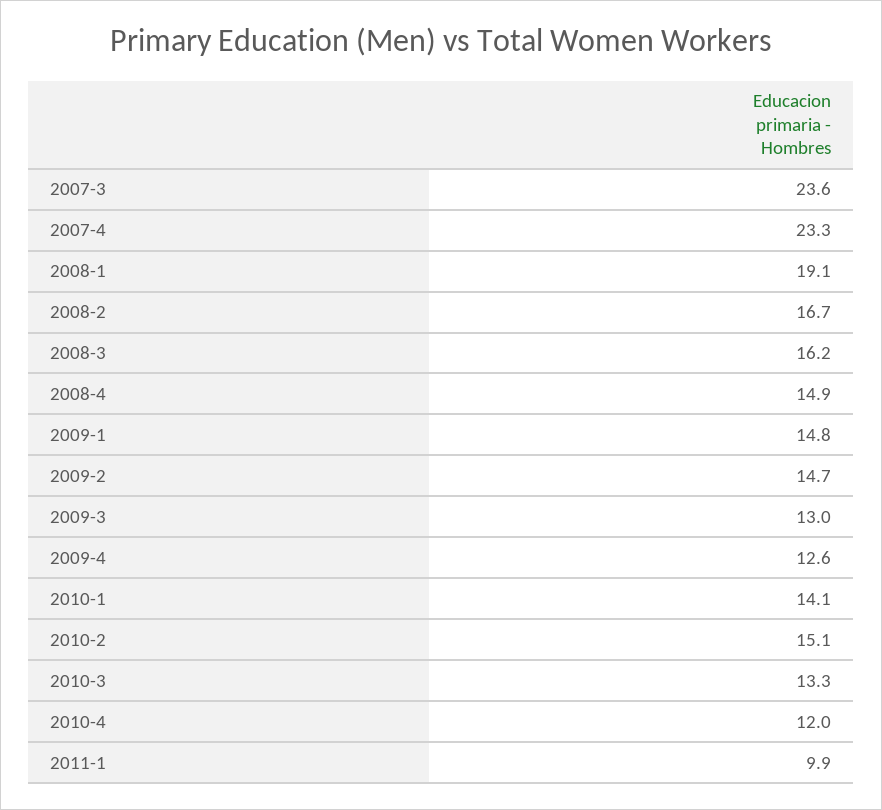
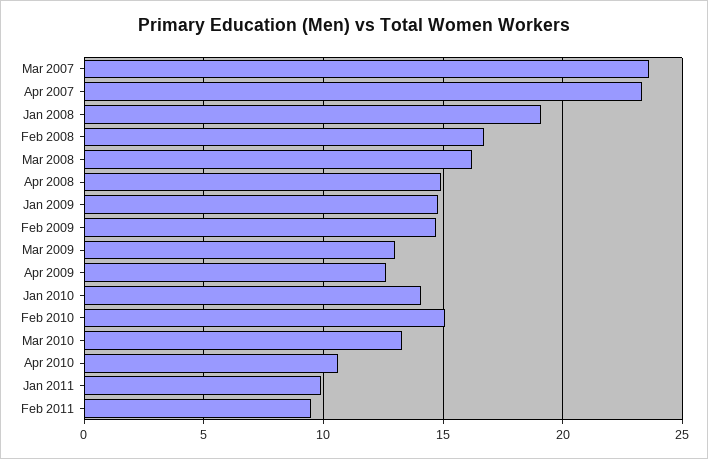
2010-4: 12 -> 10.5
Feb 2011: none -> 9.5

